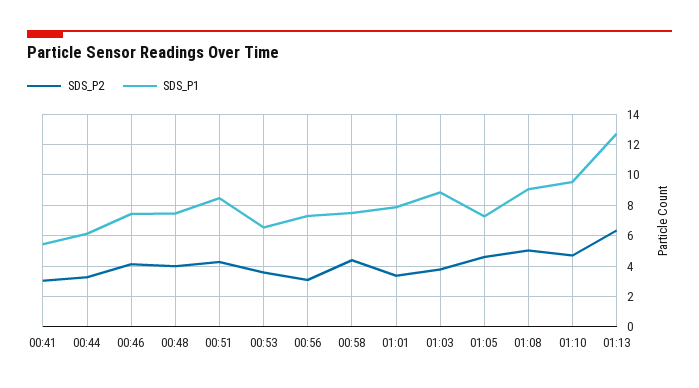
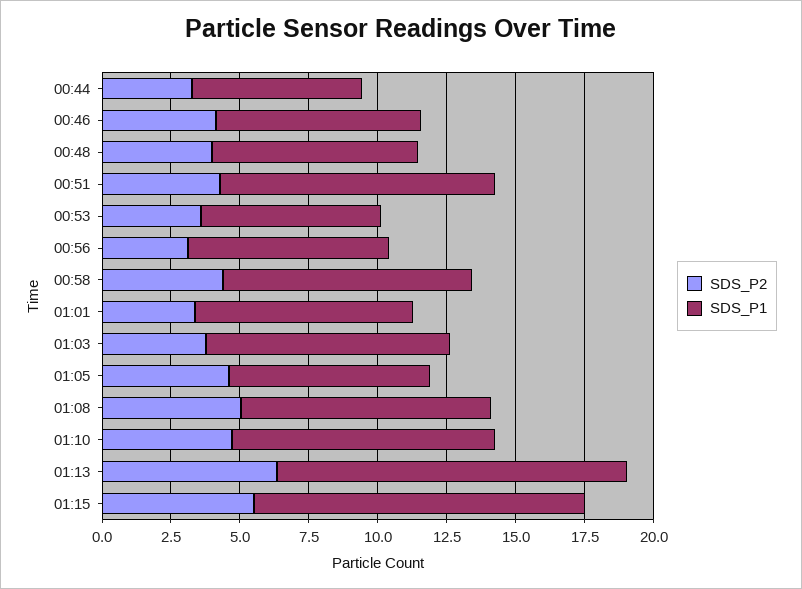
SDS_P2, 00:41: 3 -> none
SDS_P1, 00:41: 5.5 -> none
SDS_P1, 00:51: 8.5 -> 10
SDS_P1, 00:58: 7.5 -> 9
SDS_P2, 01:15: none -> 5.5
SDS_P1, 01:15: none -> 12

